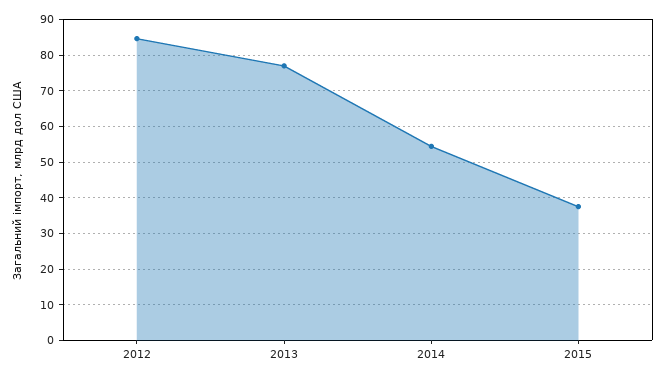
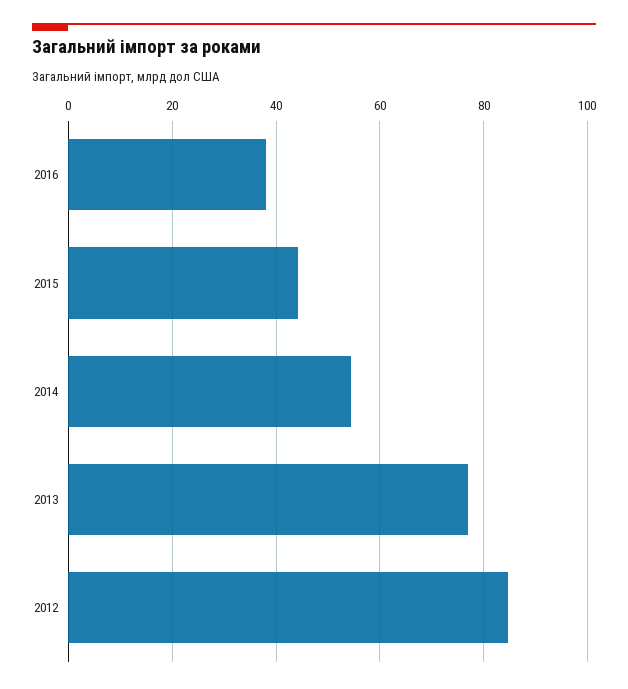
2015: 38 -> 44
2016: none -> 38

